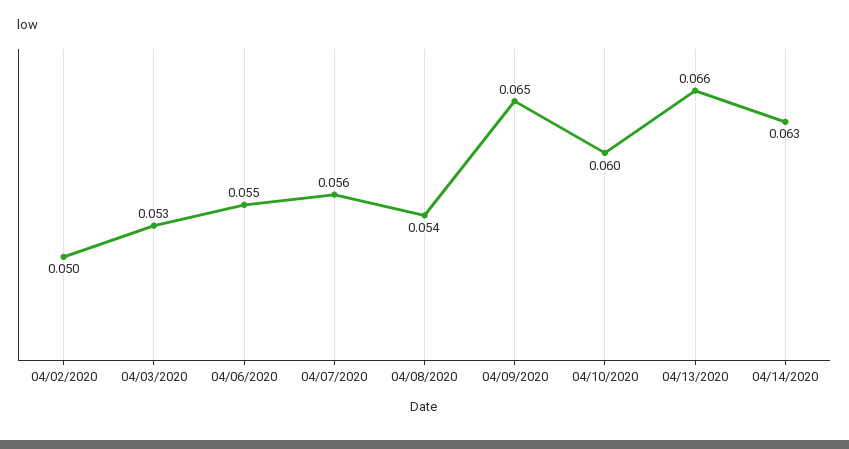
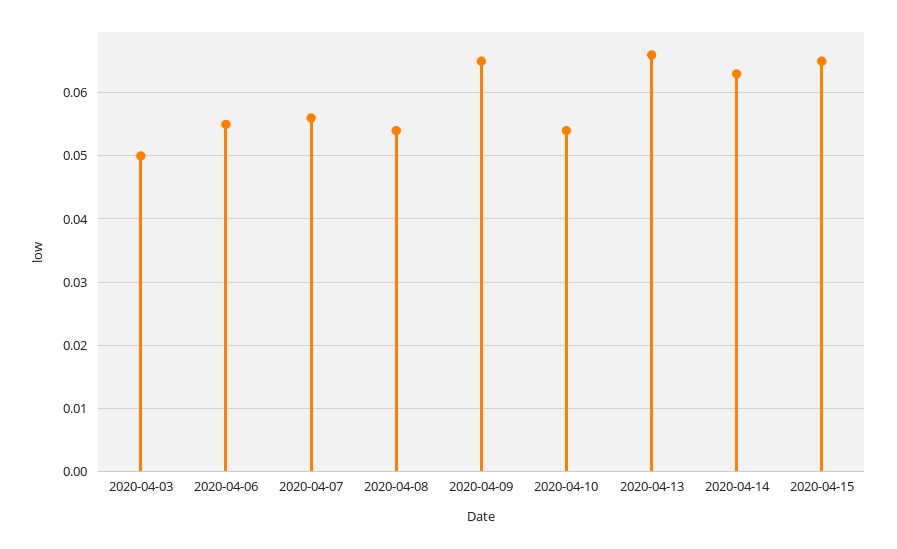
04/02/2020: 0.05 -> none
04/03/2020: 0.053 -> 0.05
04/10/2020: 0.06 -> 0.054
2020-04-15: none -> 0.065

